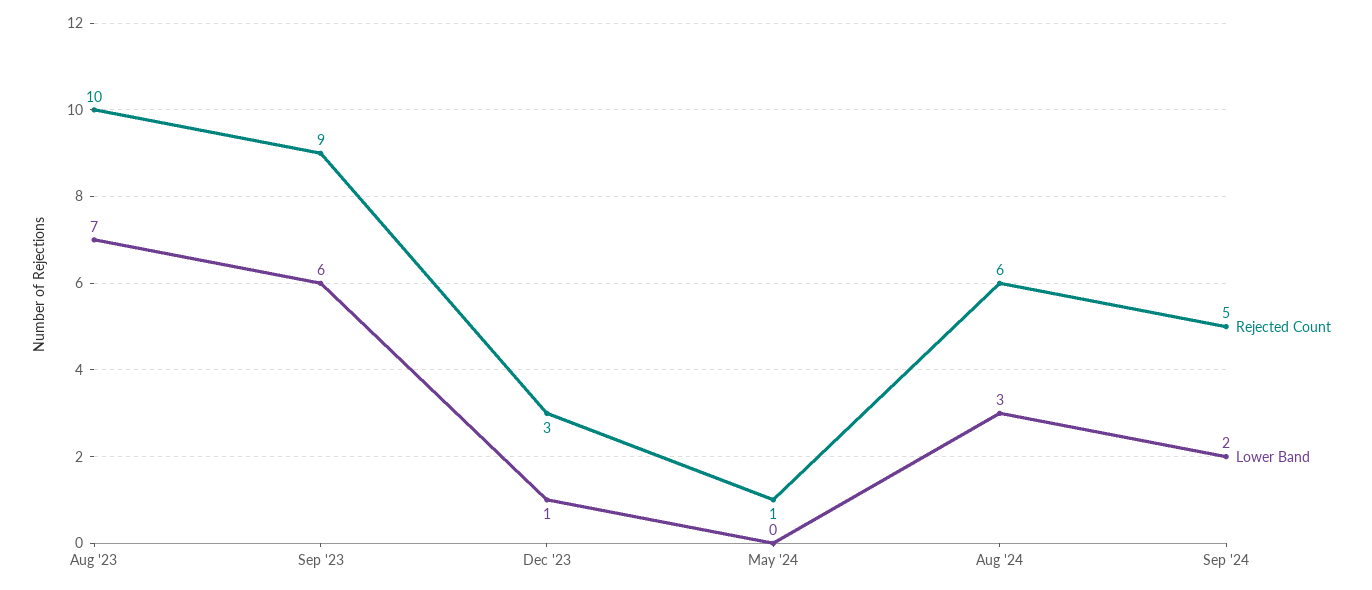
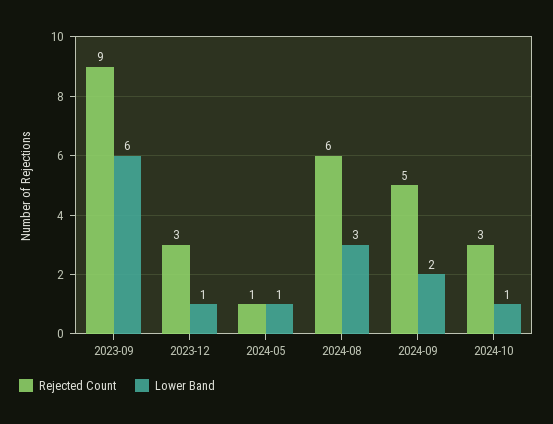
Rejected Count, Aug '23: 10 -> none
Lower Band, Aug '23: 7 -> none
Lower Band, May '24: 0 -> 1
Rejected Count, 2024-10: none -> 3
Lower Band, 2024-10: none -> 1

